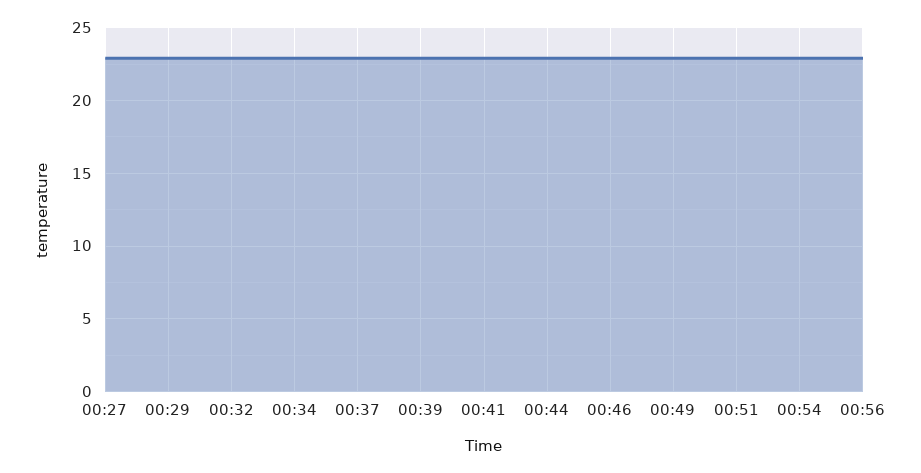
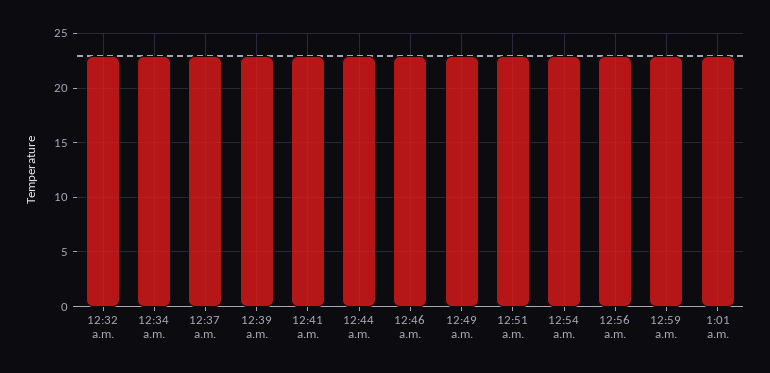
00:27: 23 -> none
00:29: 23 -> none
12:59 a.m.: none -> 23
1:01 a.m.: none -> 23

